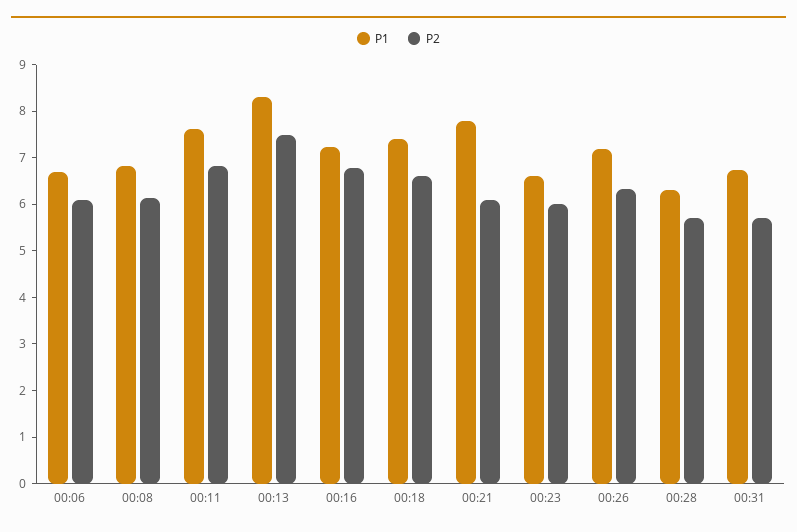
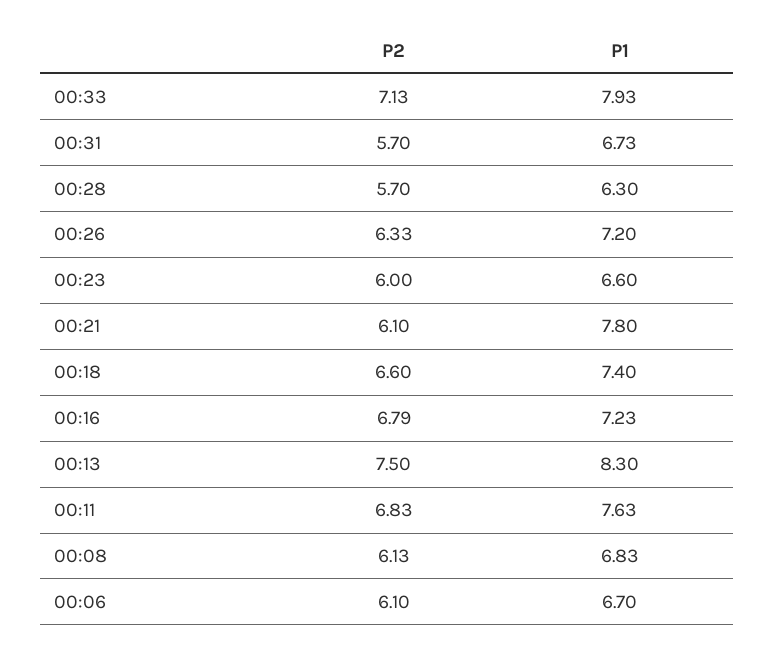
P2, 00:33: none -> 7.13
P1, 00:33: none -> 7.93

